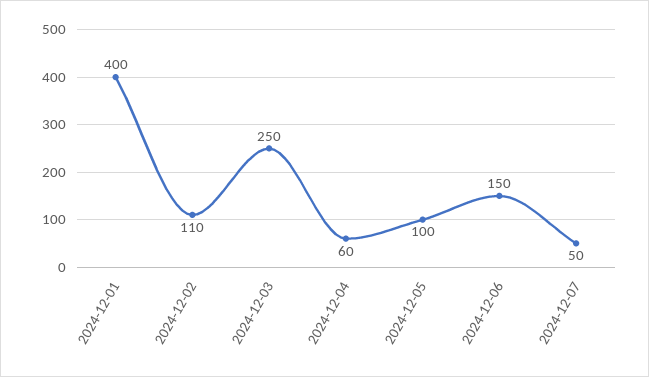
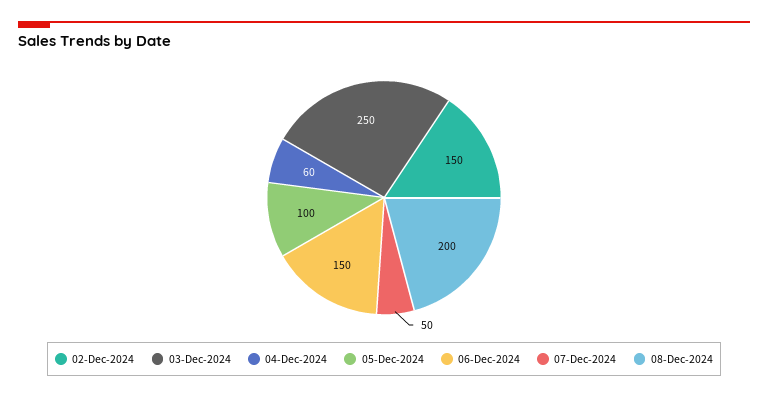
2024-12-01: 400 -> none
2024-12-02: 110 -> 150
08-Dec-2024: none -> 200

